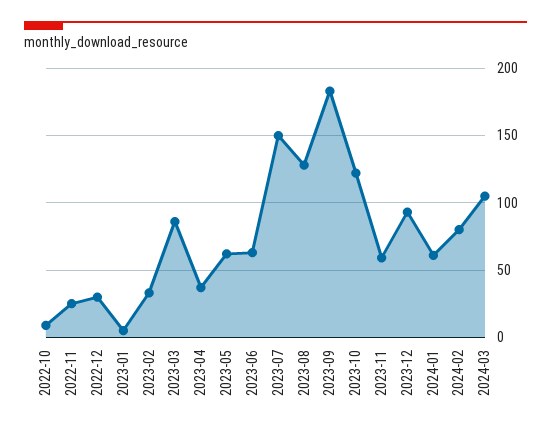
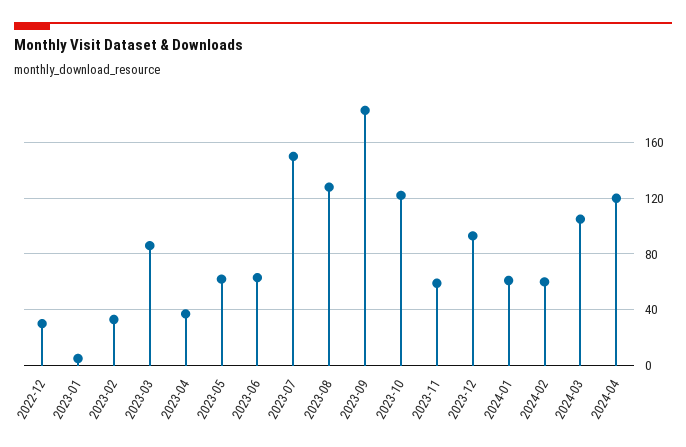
2022-10: 10 -> none
2022-11: 25 -> none
2024-02: 80 -> 60
2024-04: none -> 120

